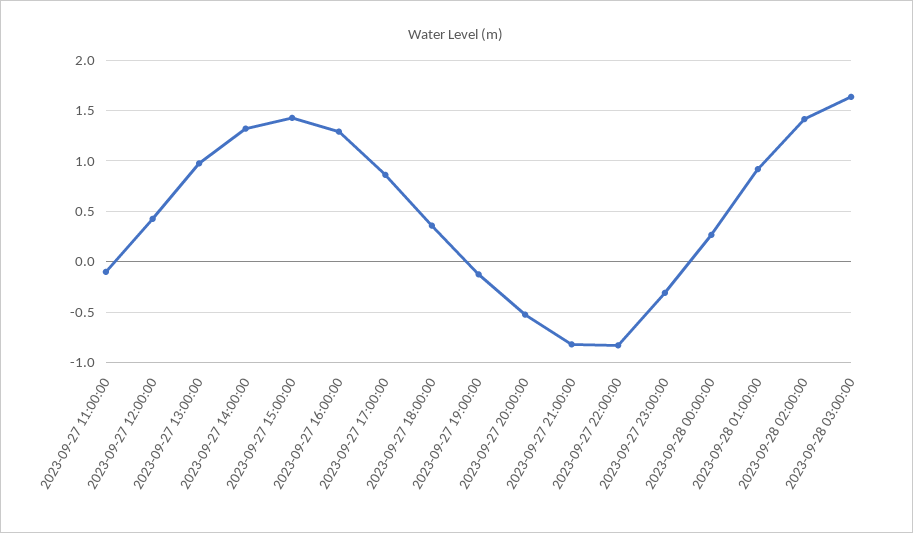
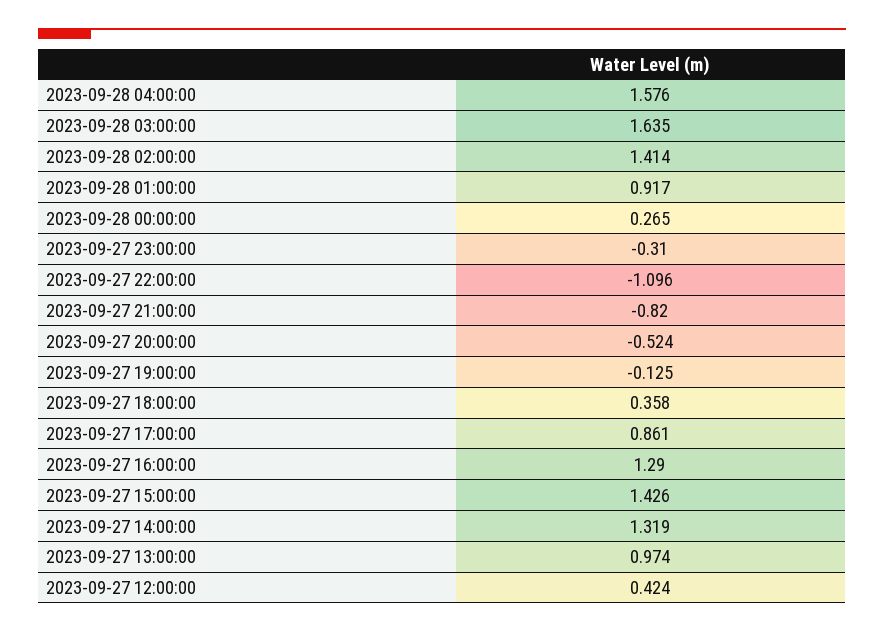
2023-09-27 11:00:00: -0.1 -> none
2023-09-27 22:00:00: -0.8 -> -1.096
2023-09-28 04:00:00: none -> 1.576

